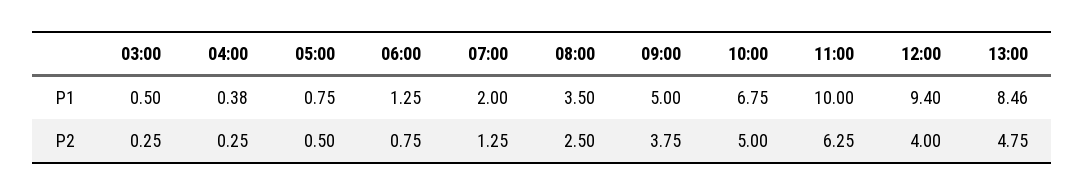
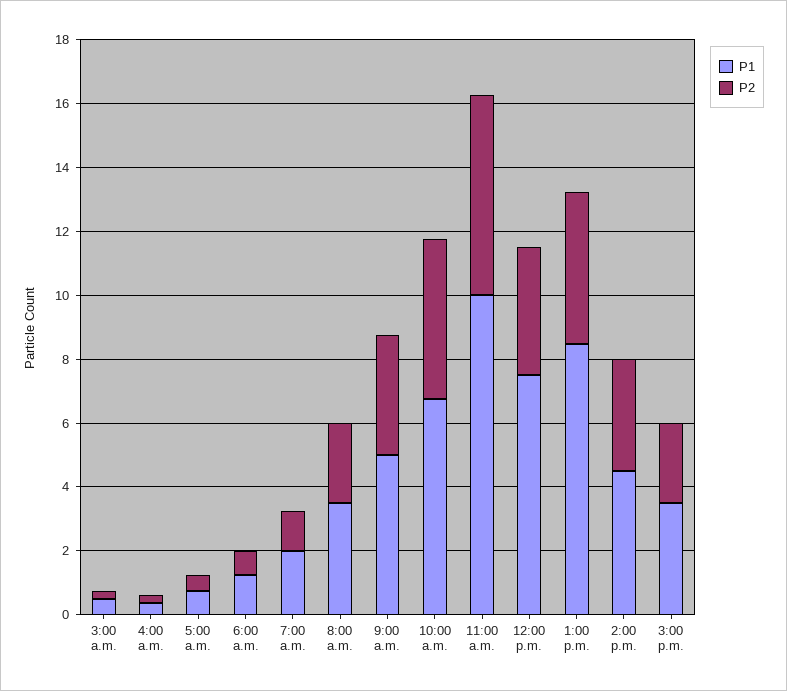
P1, 12:00: 9.4 -> 7.5
P1, 2:00 p.m.: none -> 4.5
P2, 2:00 p.m.: none -> 3.5
P1, 3:00 p.m.: none -> 3.5
P2, 3:00 p.m.: none -> 2.5

